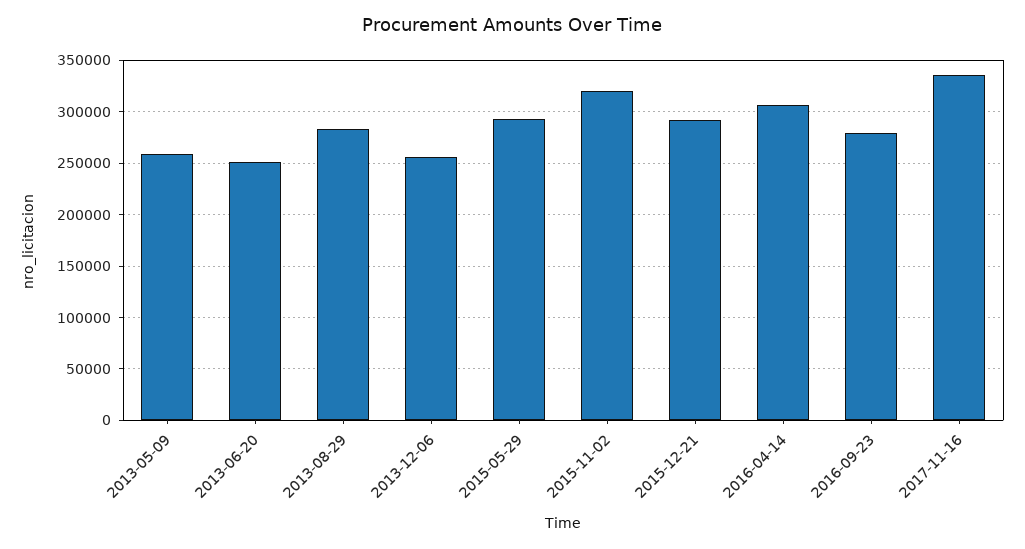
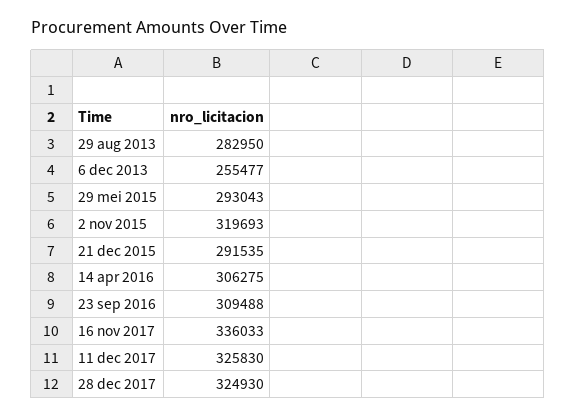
2013-05-09: 260000 -> none
2013-06-20: 250000 -> none
2016-09-23: 280000 -> 309488
11 dec 2017: none -> 325830
28 dec 2017: none -> 324930

